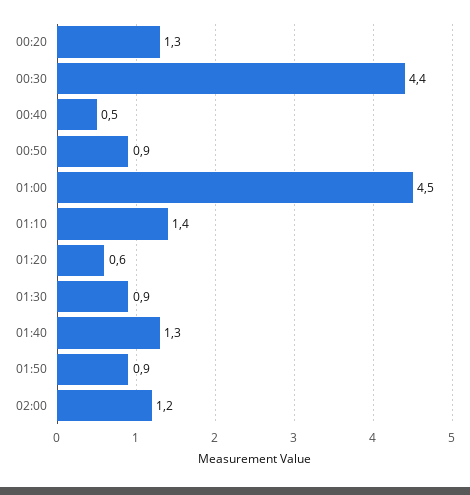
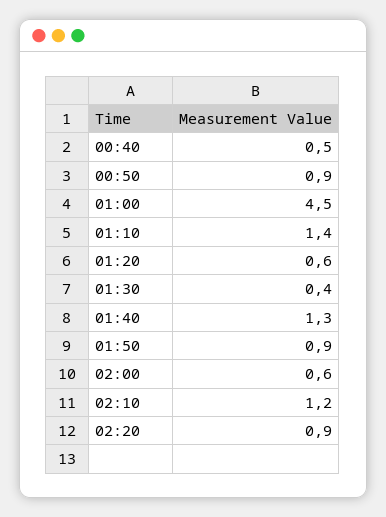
00:20: 1.3 -> none
00:30: 4.4 -> none
01:30: 0.9 -> 0.4
02:00: 1.2 -> 0.6
02:10: none -> 1.2
02:20: none -> 0.9

